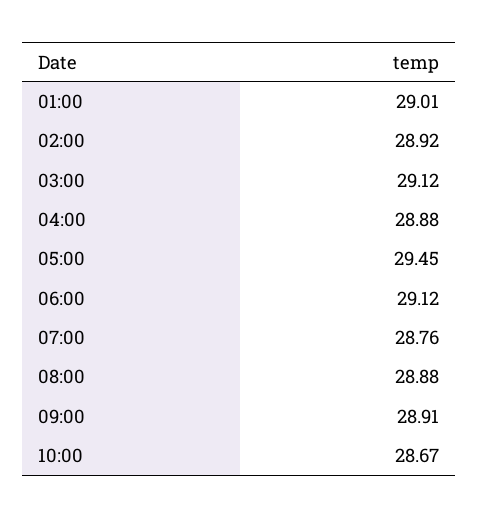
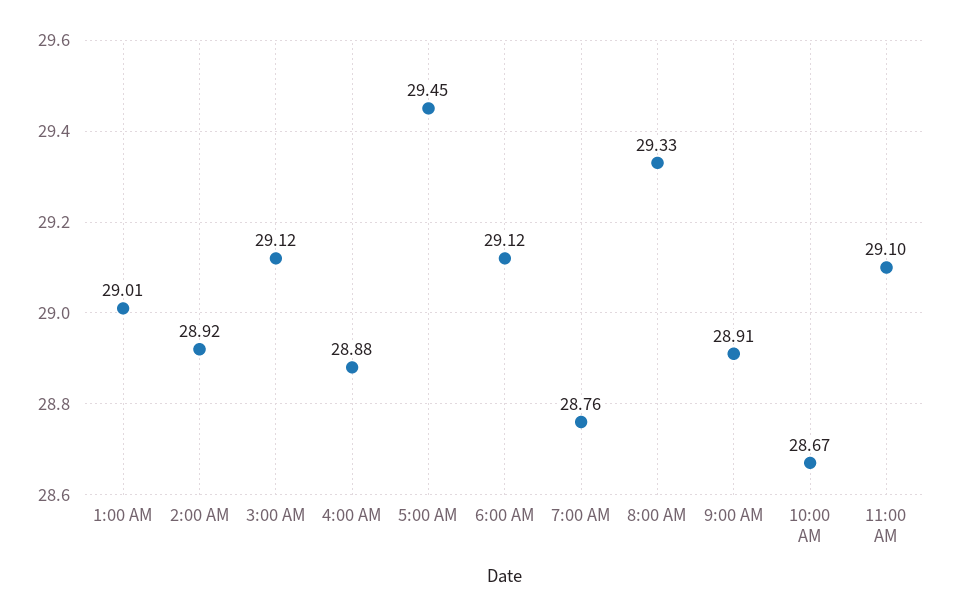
08:00: 28.88 -> 29.33
11:00 AM: none -> 29.1

